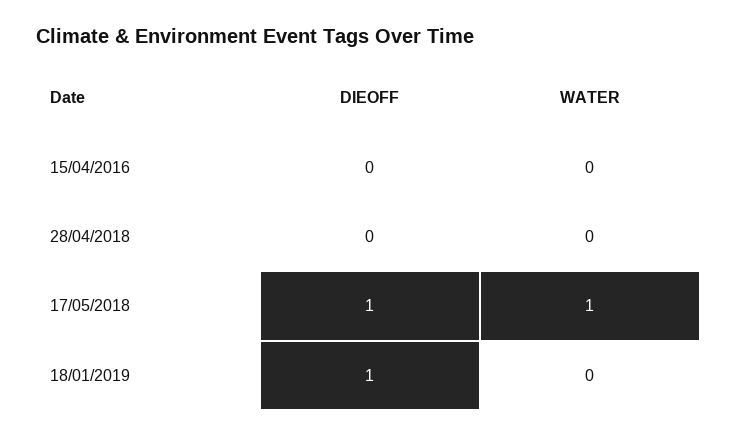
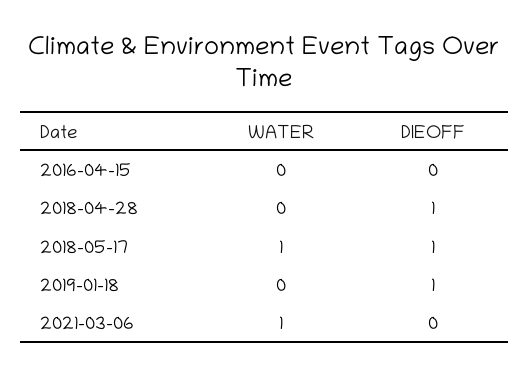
DIEOFF, 28/04/2018: 0 -> 1
WATER, 2021-03-06: none -> 1
DIEOFF, 2021-03-06: none -> 0

